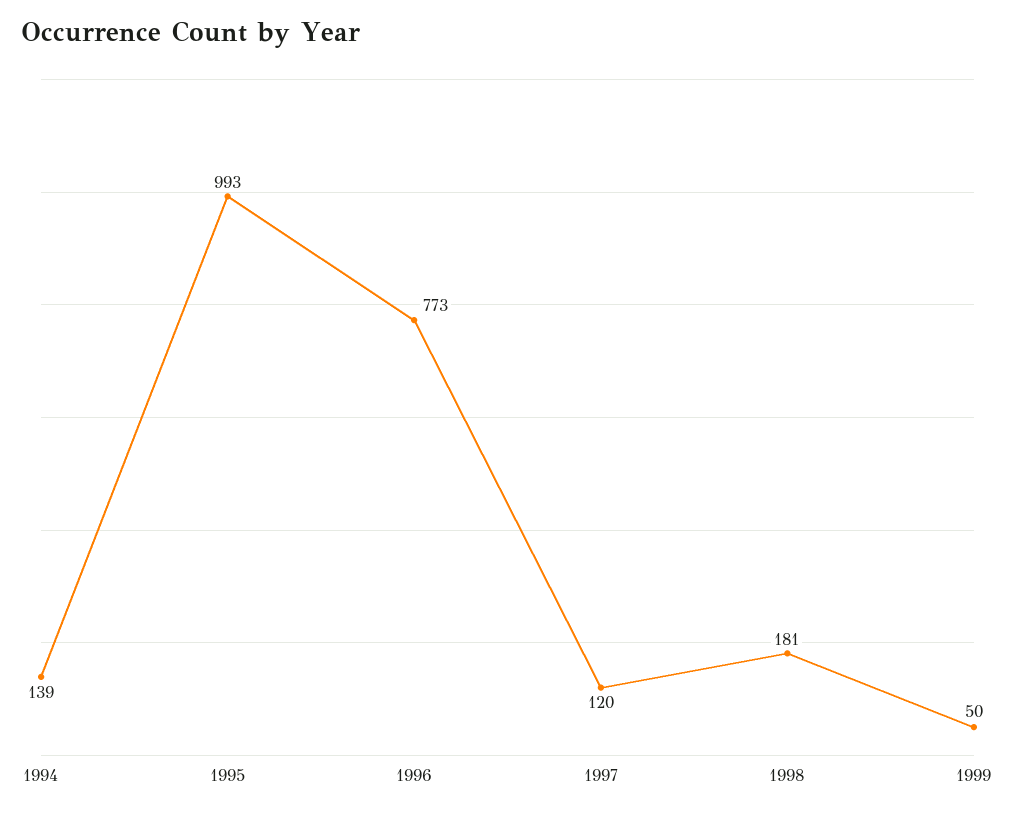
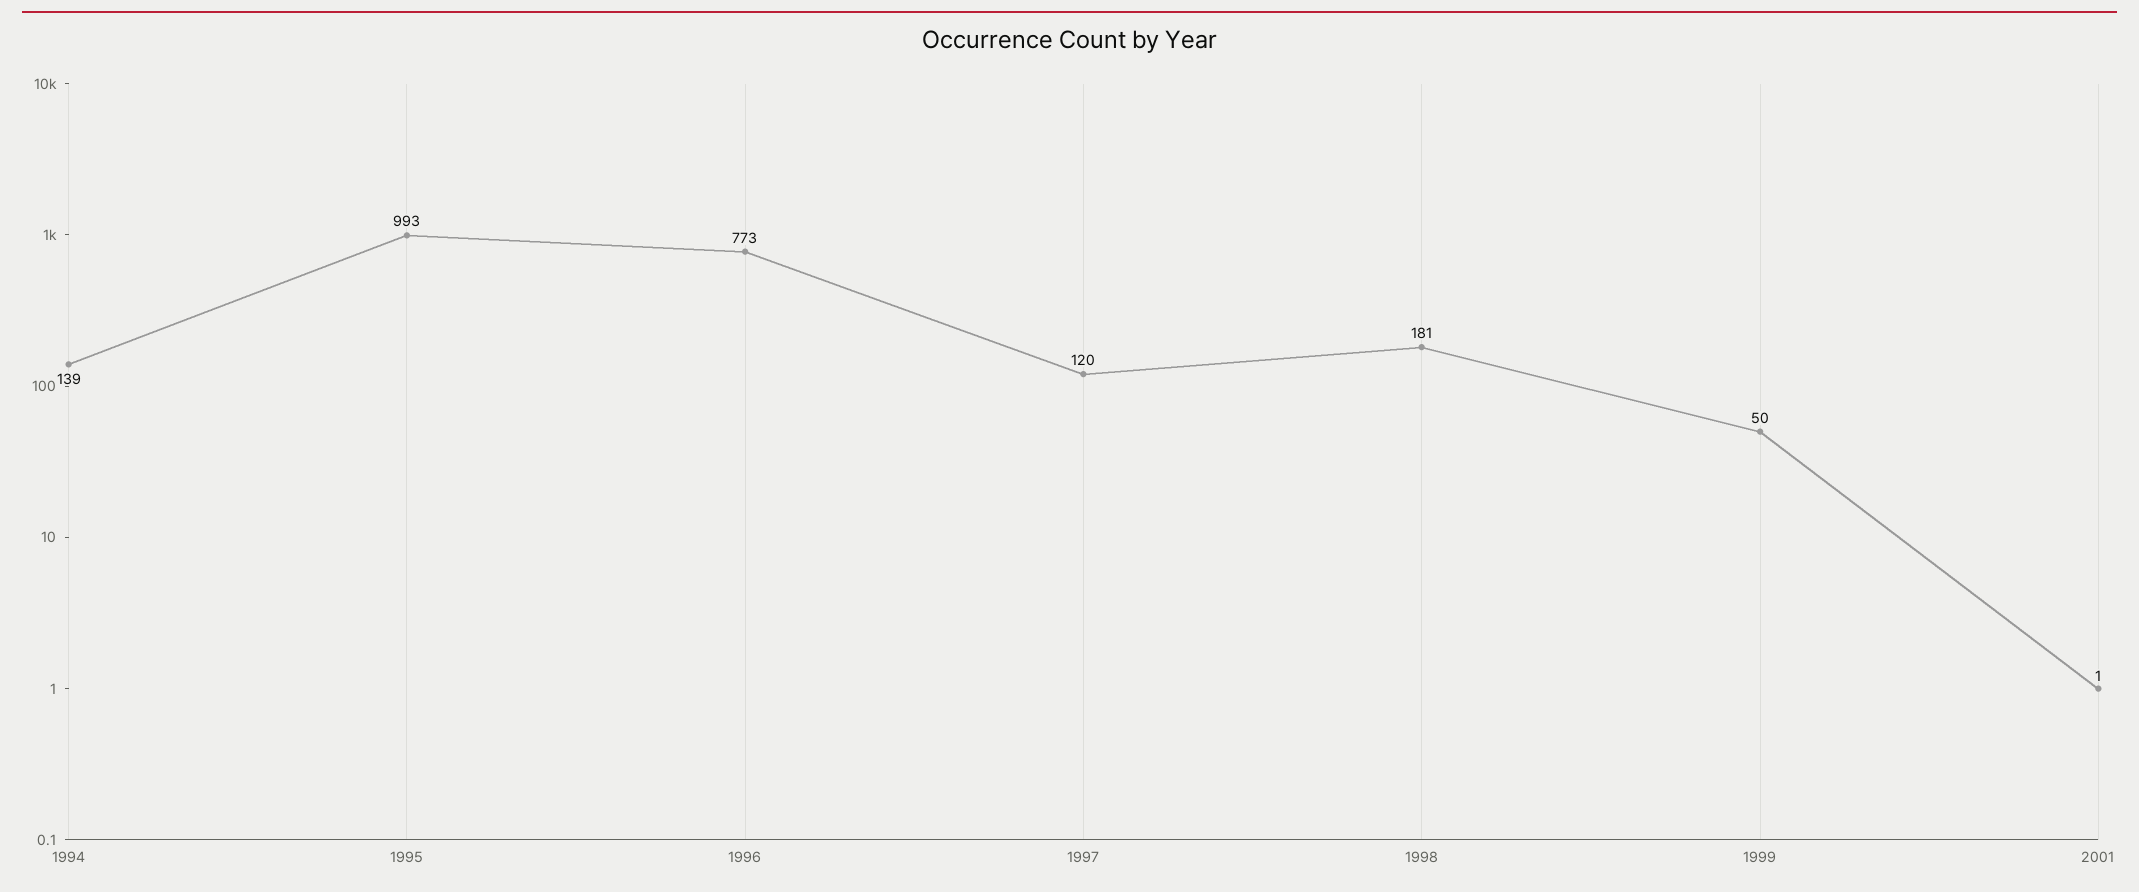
2001: none -> 1

